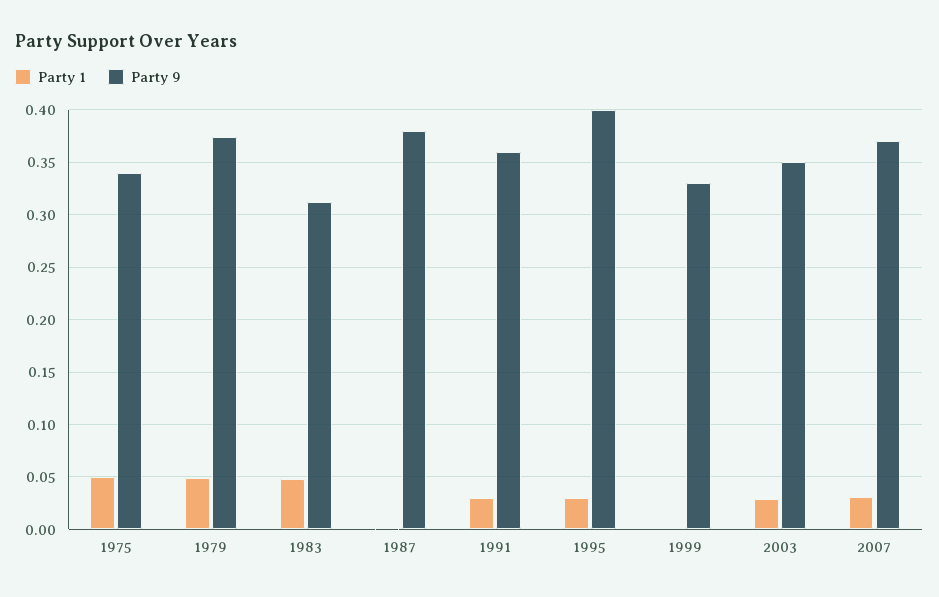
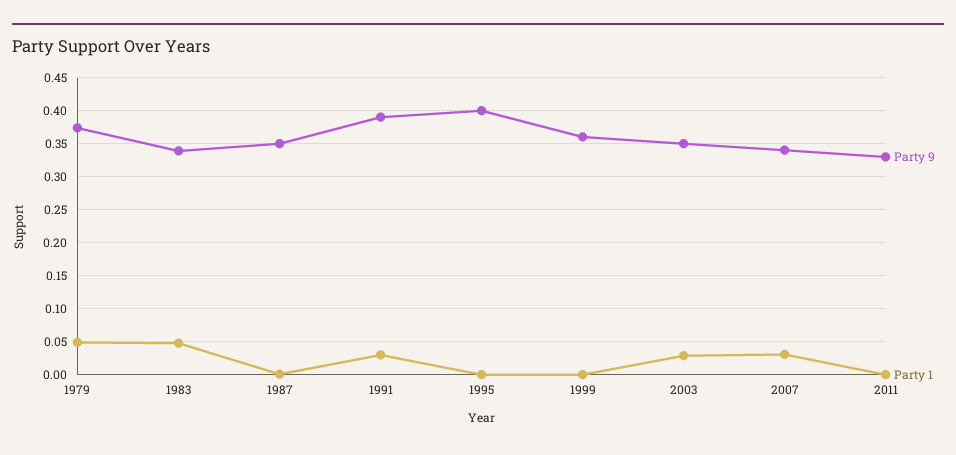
Party 1, 1975: 0.05 -> none
Party 9, 1975: 0.34 -> none
Party 9, 1983: 0.31 -> 0.34
Party 9, 1987: 0.38 -> 0.35
Party 9, 1991: 0.36 -> 0.39
Party 1, 1995: 0.03 -> 0
Party 9, 1999: 0.33 -> 0.36
Party 9, 2007: 0.37 -> 0.34
Party 9, 2011: none -> 0.33
Party 1, 2011: none -> 0

